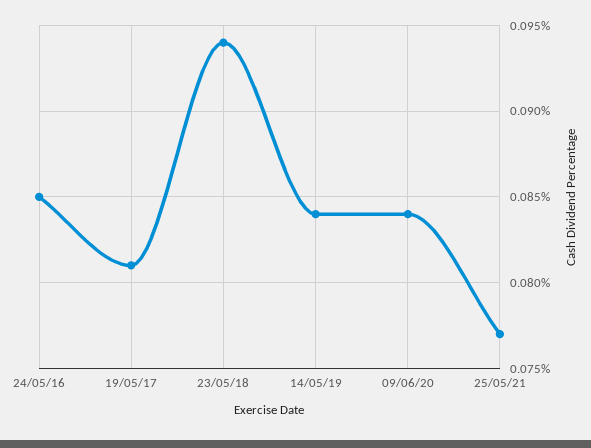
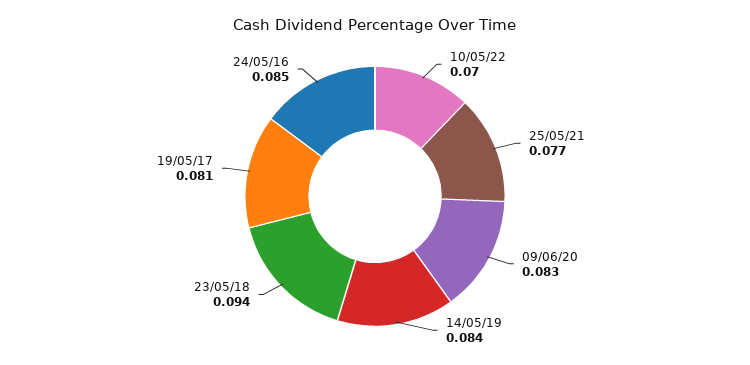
09/06/20: 0.084 -> 0.083
10/05/22: none -> 0.07

